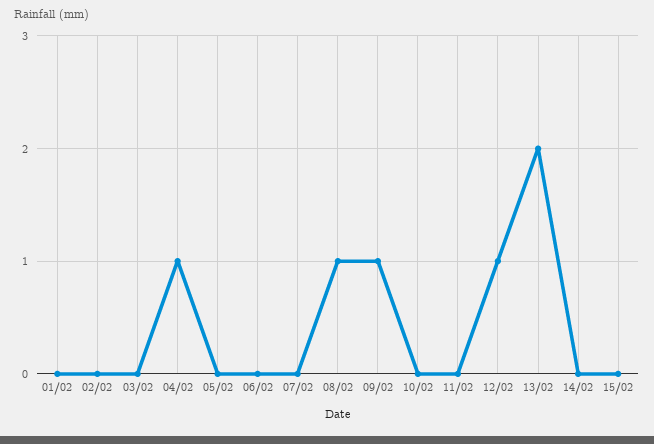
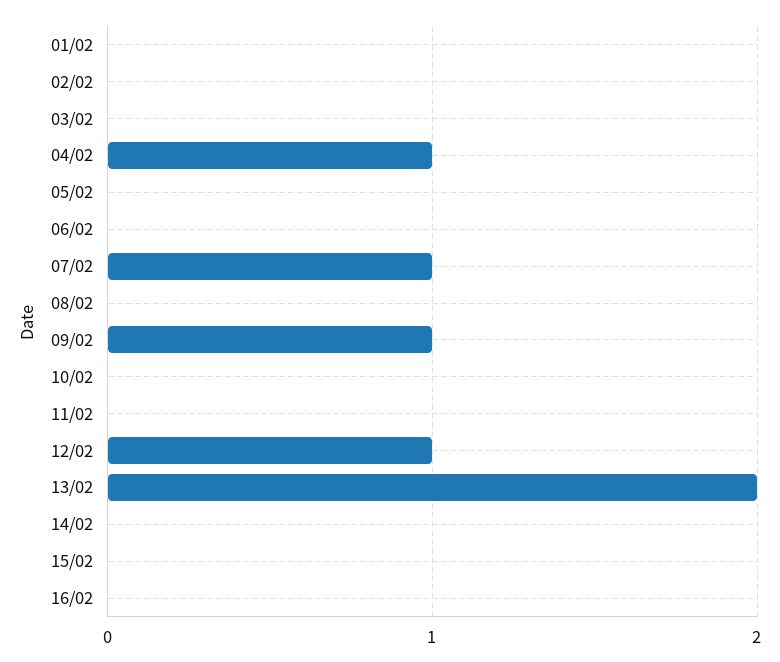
07/02: 0 -> 1
08/02: 1 -> 0
16/02: none -> 0

